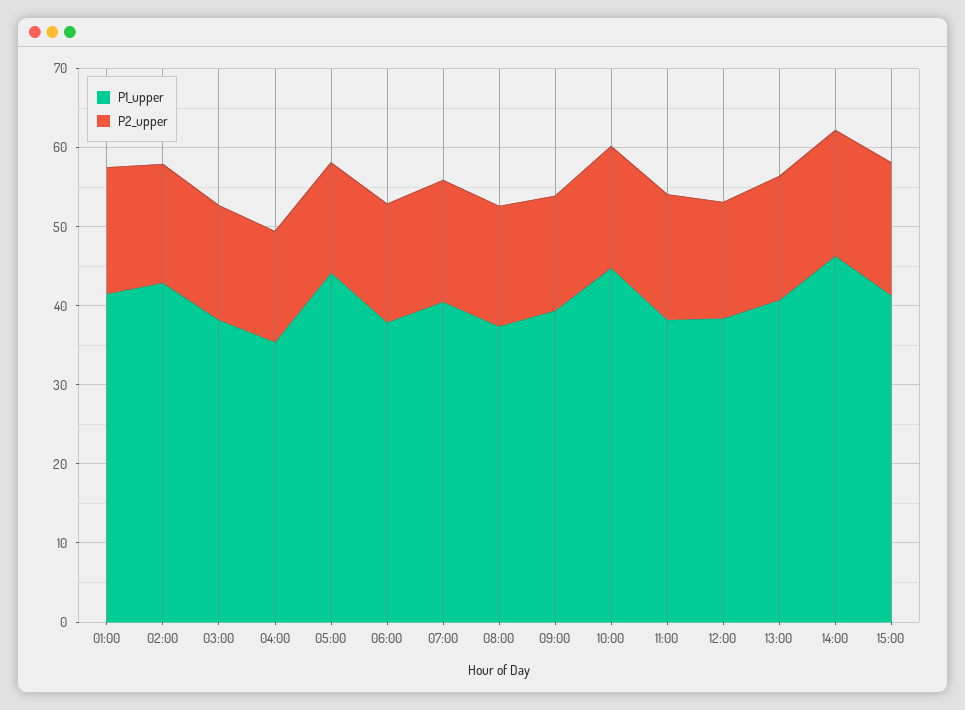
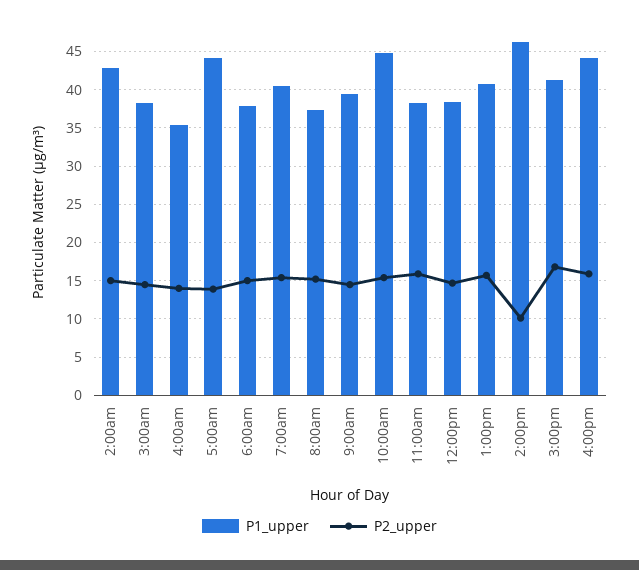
P1_upper, 01:00: 42 -> none
P2_upper, 01:00: 16 -> none
P2_upper, 14:00: 16 -> 10
P1_upper, 4:00pm: none -> 44
P2_upper, 4:00pm: none -> 16

